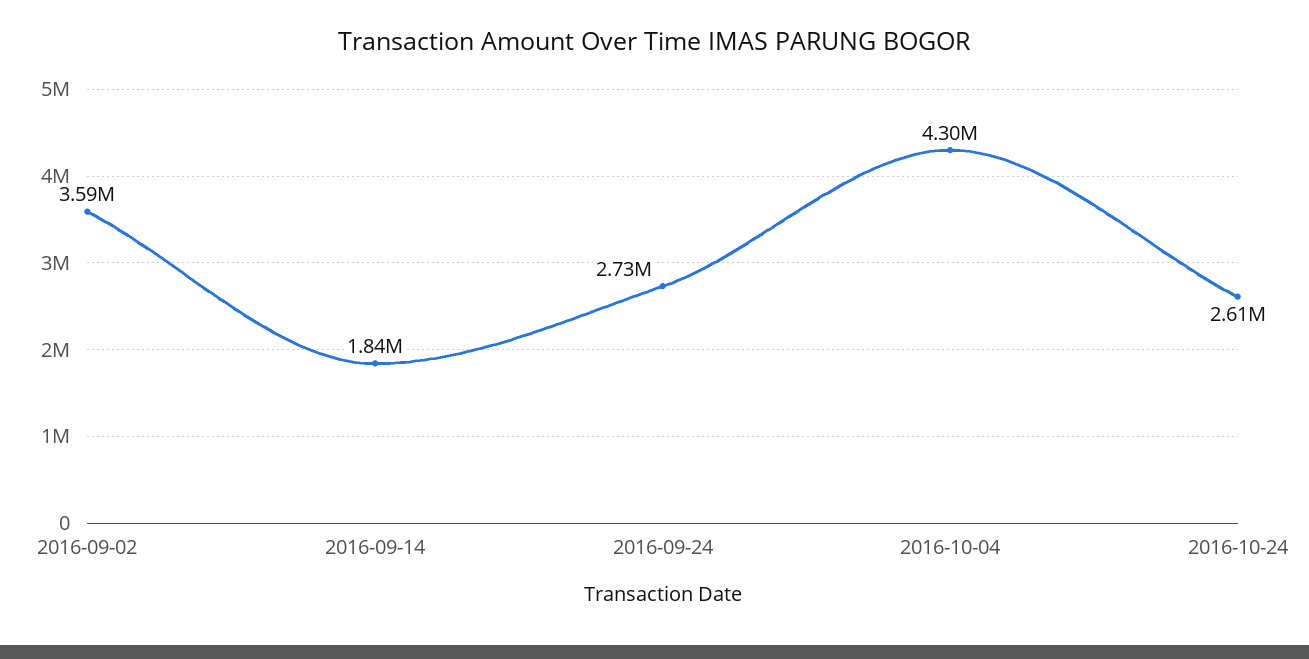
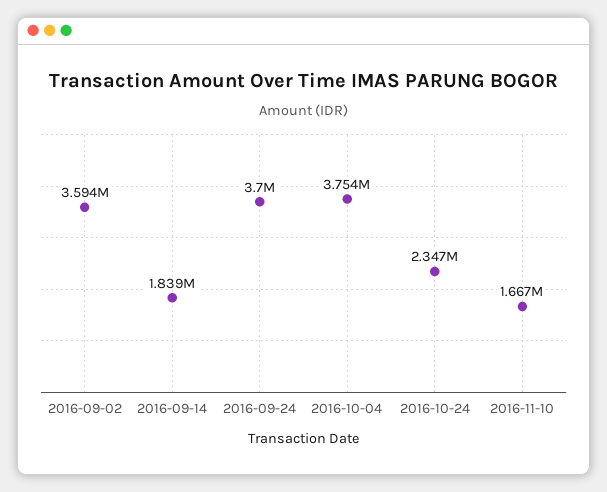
2016-09-24: 2730000 -> 3700000
2016-10-04: 4300000 -> 3754000
2016-10-24: 2610000 -> 2347000
2016-11-10: none -> 1667000

